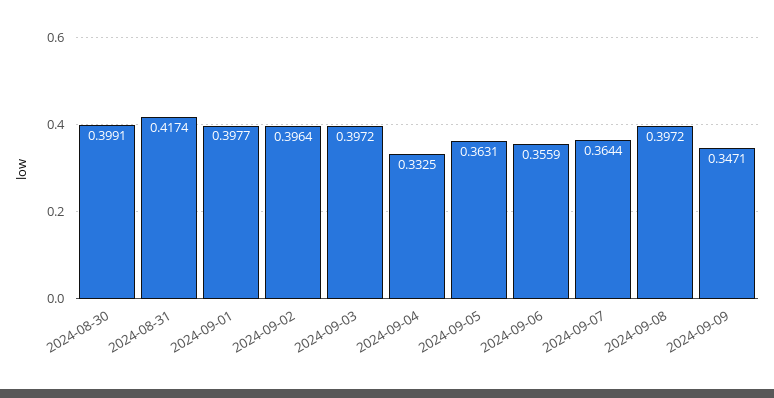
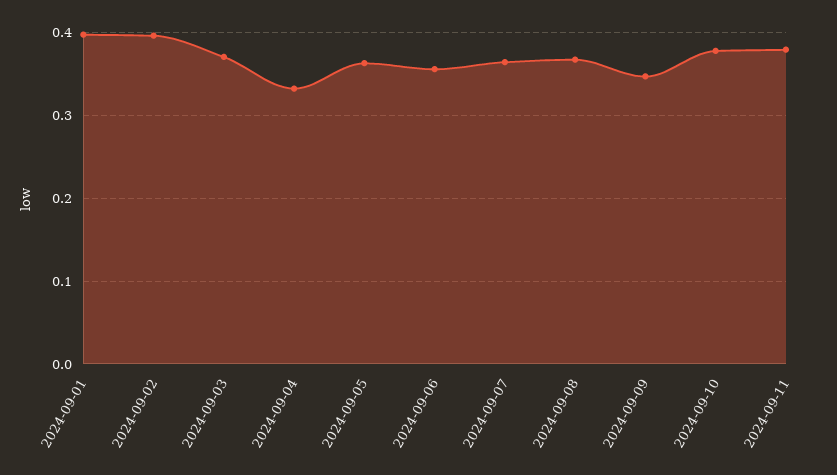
2024-08-30: 0.3991 -> none
2024-08-31: 0.4174 -> none
2024-09-03: 0.3972 -> 0.37
2024-09-08: 0.3972 -> 0.37
2024-09-10: none -> 0.38
2024-09-11: none -> 0.38

